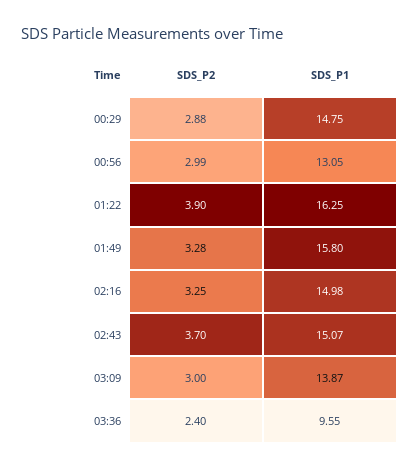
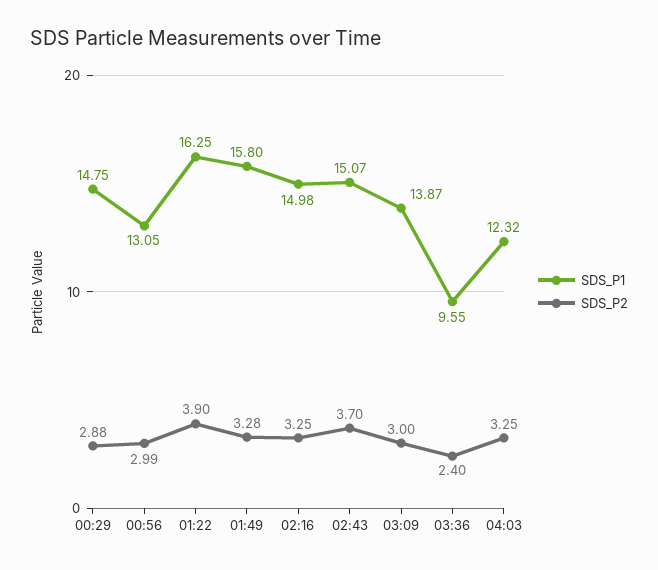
SDS_P1, 04:03: none -> 12.32
SDS_P2, 04:03: none -> 3.25

